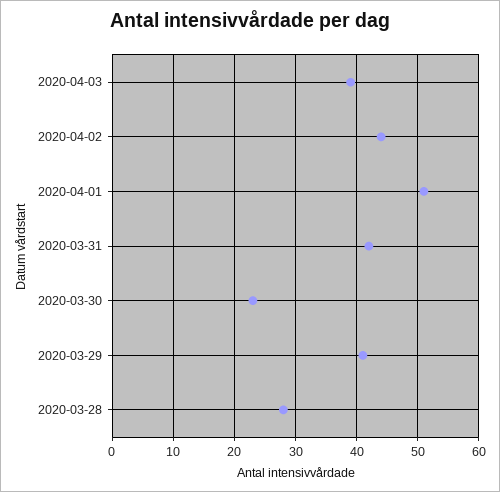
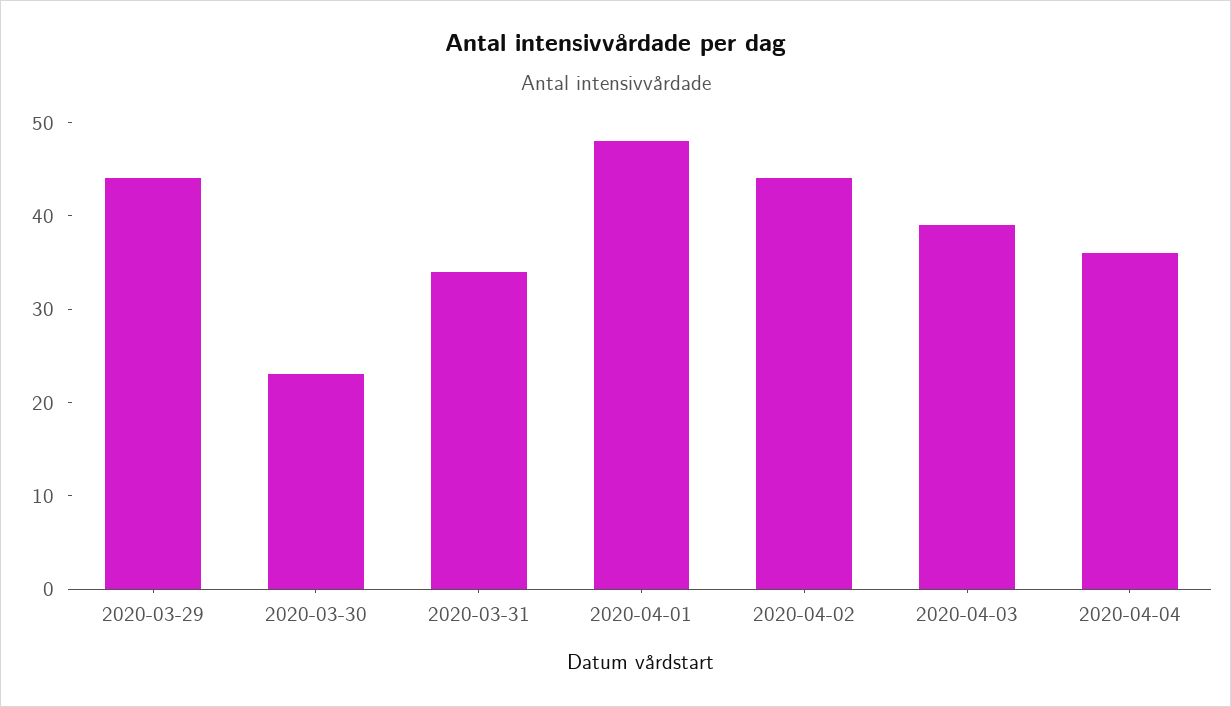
2020-04-01: 51 -> 48
2020-03-31: 42 -> 34
2020-03-29: 41 -> 44
2020-03-28: 28 -> none
2020-04-04: none -> 36

